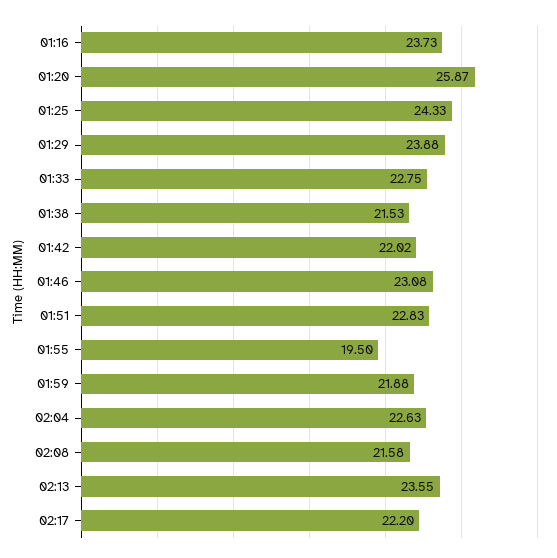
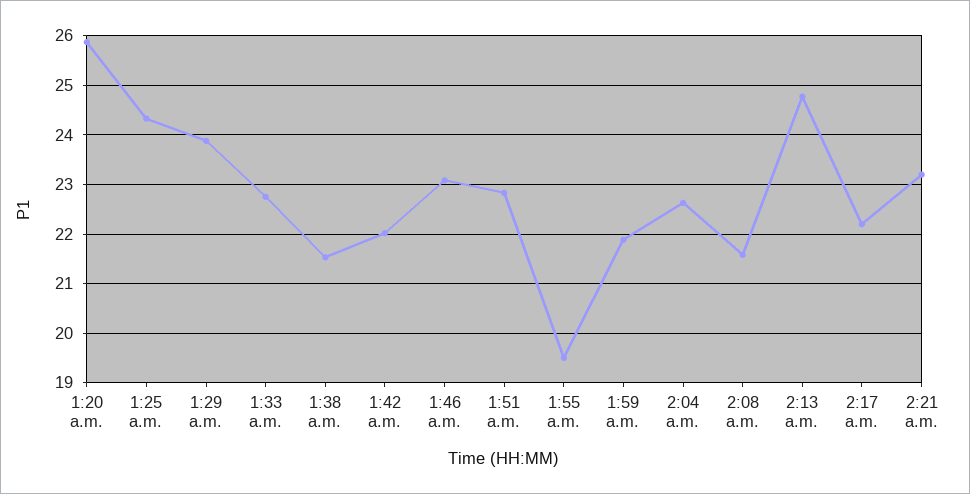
01:16: 23.73 -> none
02:13: 23.55 -> 24.8
2:21 a.m.: none -> 23.2

